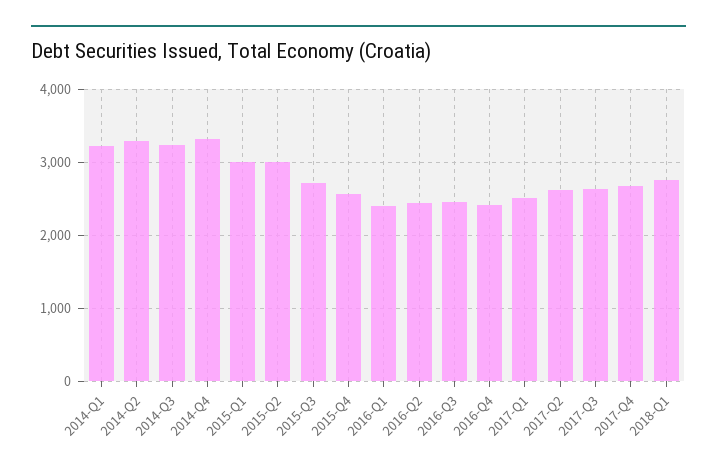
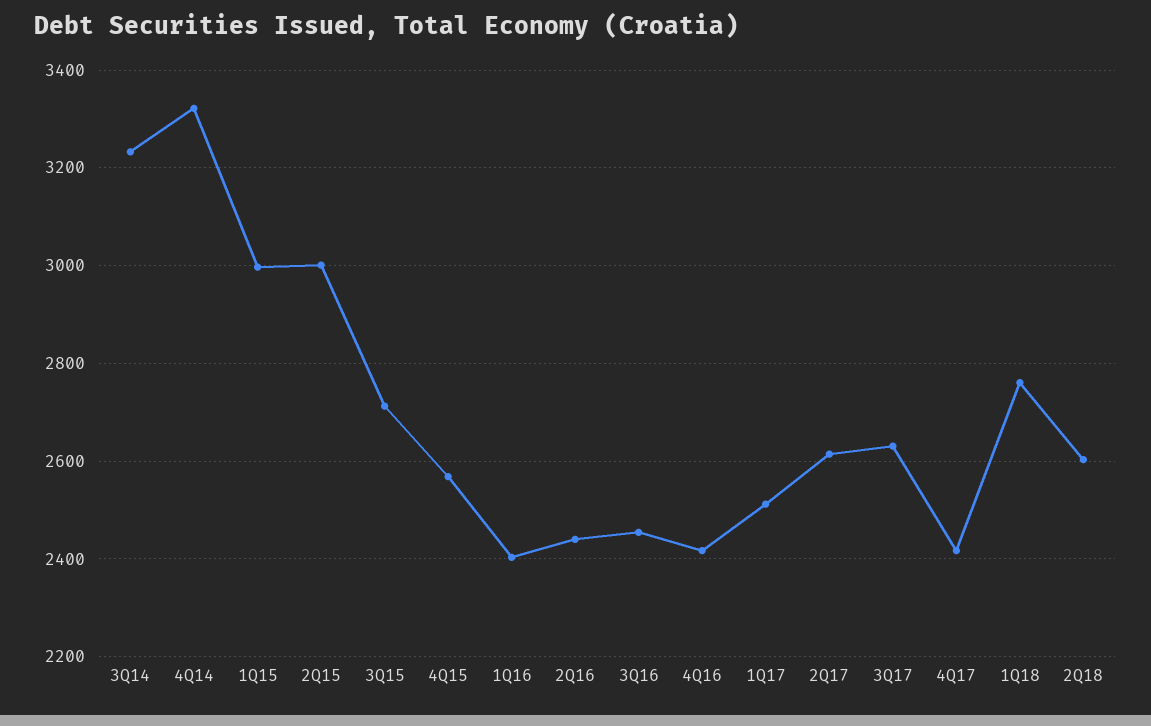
2014-Q1: 3200 -> none
2014-Q2: 3300 -> none
2017-Q4: 2700 -> 2420
2Q18: none -> 2600

